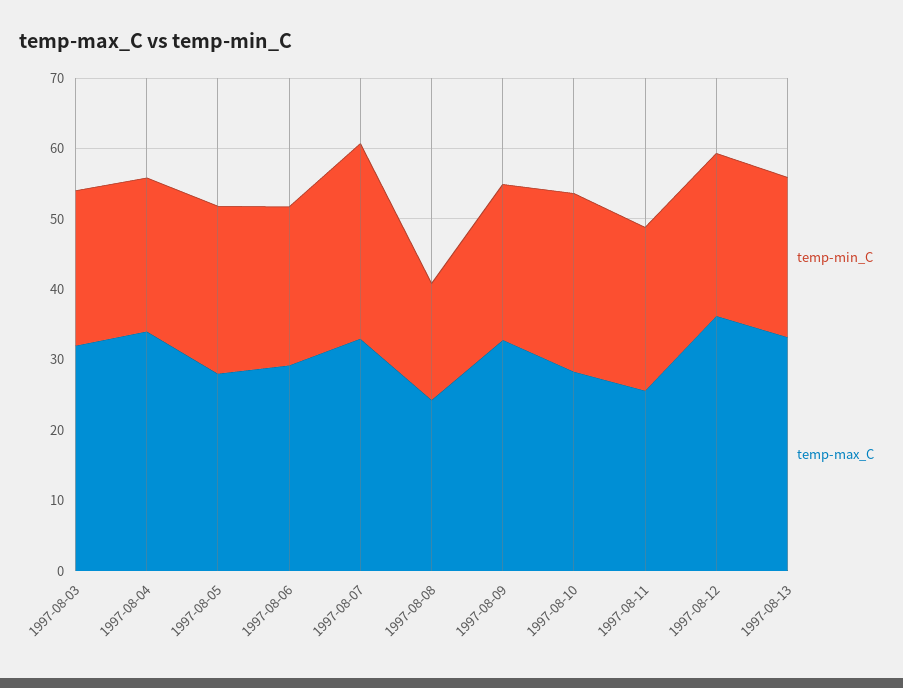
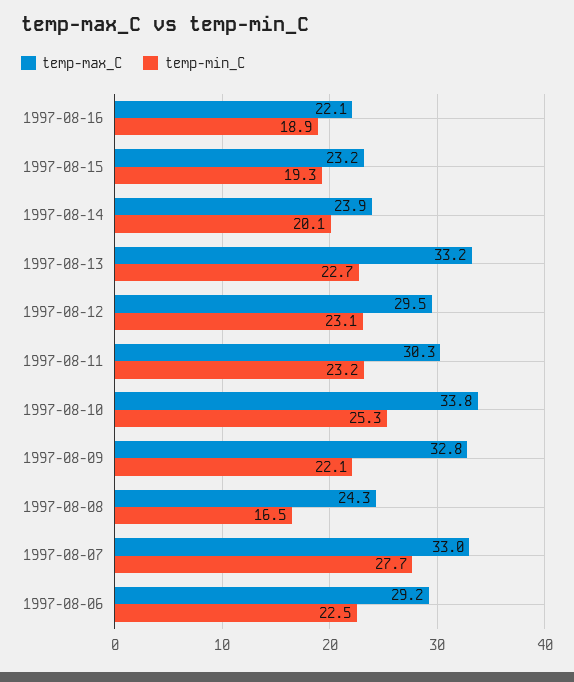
temp-min_C, 1997-08-03: 22 -> none
temp-max_C, 1997-08-03: 32 -> none
temp-min_C, 1997-08-04: 22 -> none
temp-max_C, 1997-08-04: 34 -> none
temp-min_C, 1997-08-05: 24 -> none
temp-max_C, 1997-08-05: 28 -> none
temp-max_C, 1997-08-10: 28 -> 33.8
temp-max_C, 1997-08-11: 26 -> 30.3
temp-max_C, 1997-08-12: 36 -> 29.5
temp-max_C, 1997-08-16: none -> 22.1
temp-min_C, 1997-08-16: none -> 18.9
temp-max_C, 1997-08-15: none -> 23.2
temp-min_C, 1997-08-15: none -> 19.3
temp-max_C, 1997-08-14: none -> 23.9
temp-min_C, 1997-08-14: none -> 20.1

